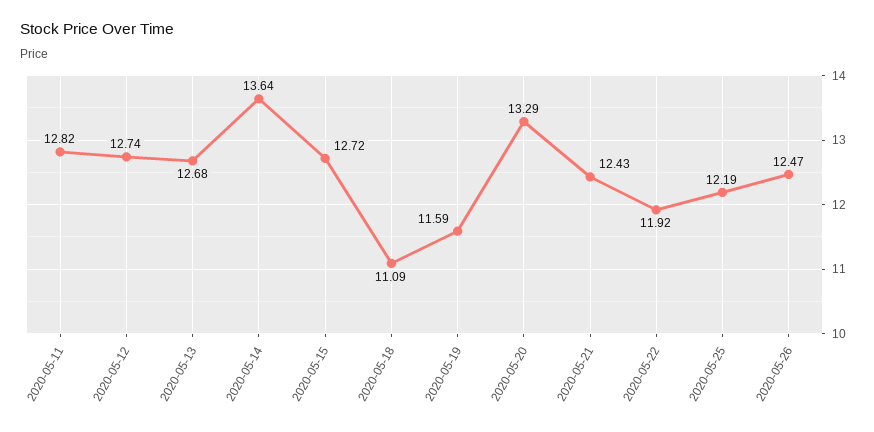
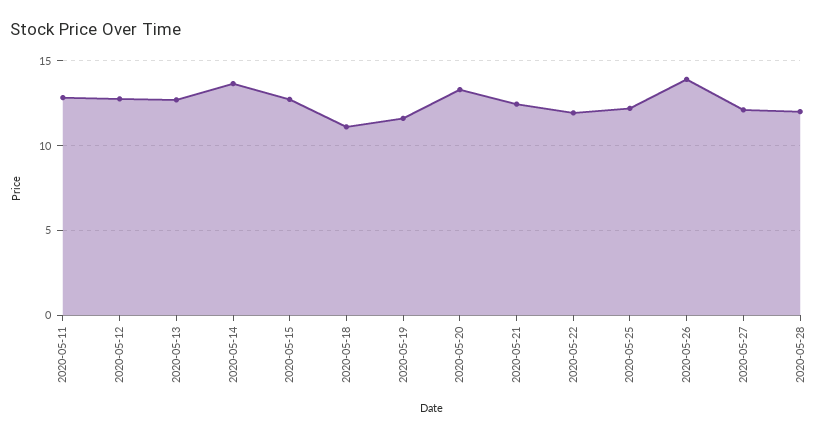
2020-05-26: 12.47 -> 14
2020-05-27: none -> 12
2020-05-28: none -> 12

